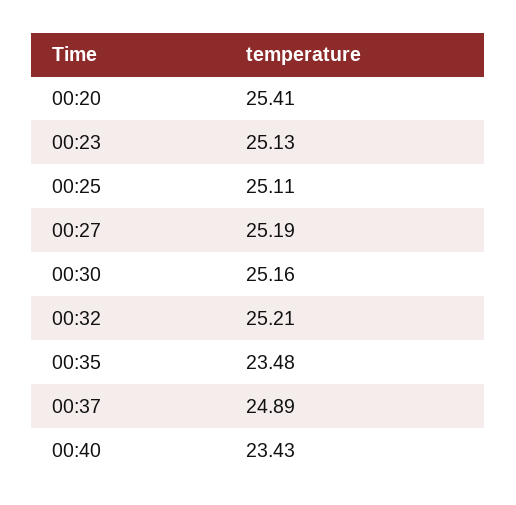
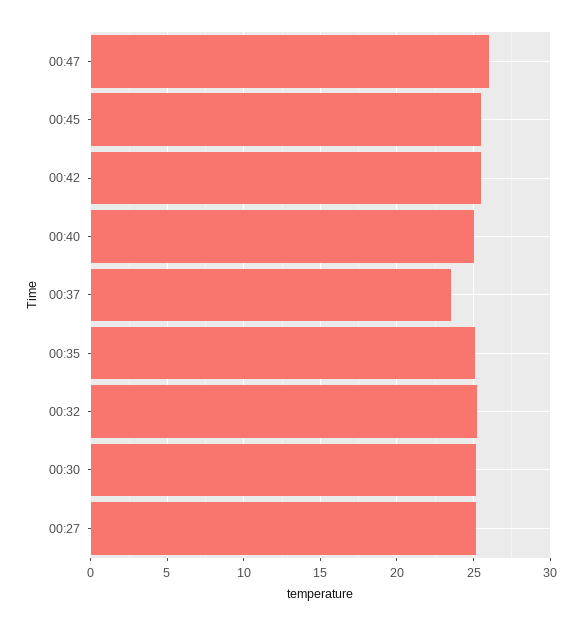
00:20: 25.41 -> none
00:23: 25.13 -> none
00:25: 25.11 -> none
00:35: 23.48 -> 25
00:37: 24.89 -> 23.5
00:40: 23.43 -> 25
00:47: none -> 26
00:45: none -> 25.5
00:42: none -> 25.5

